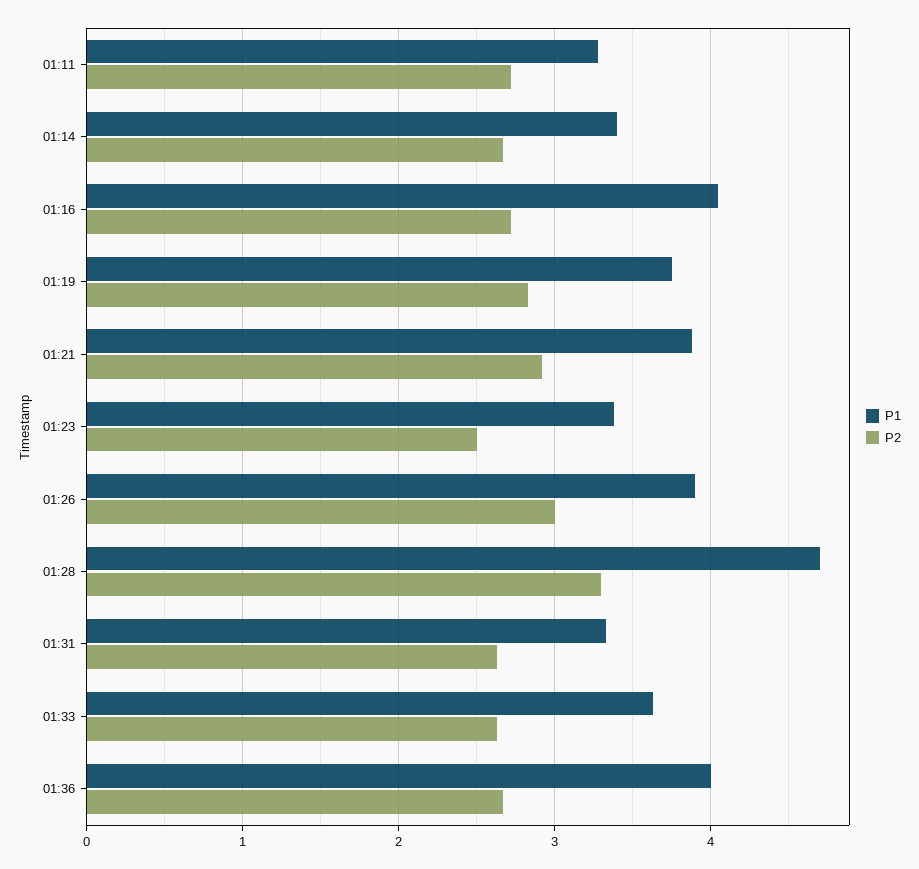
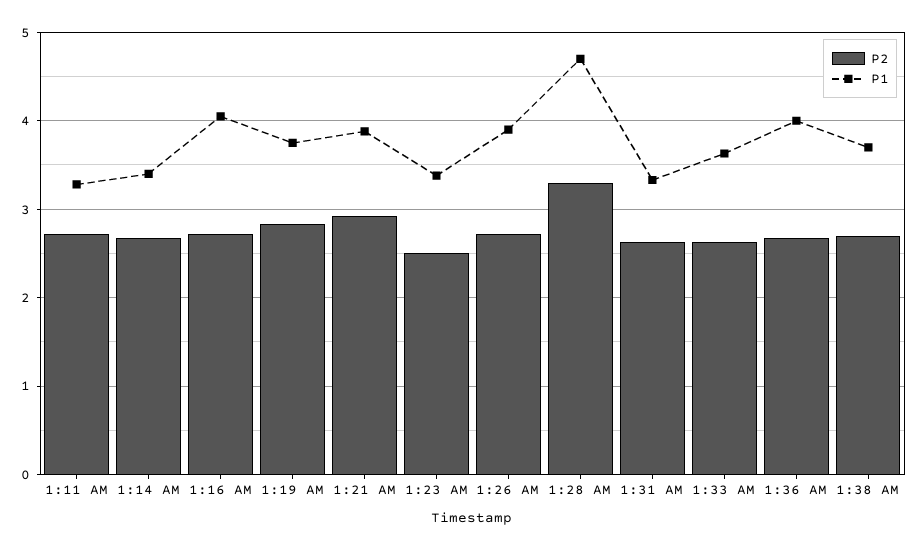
P2, 01:26: 3 -> 2.7
P2, 1:38 AM: none -> 2.7
P1, 1:38 AM: none -> 3.7

